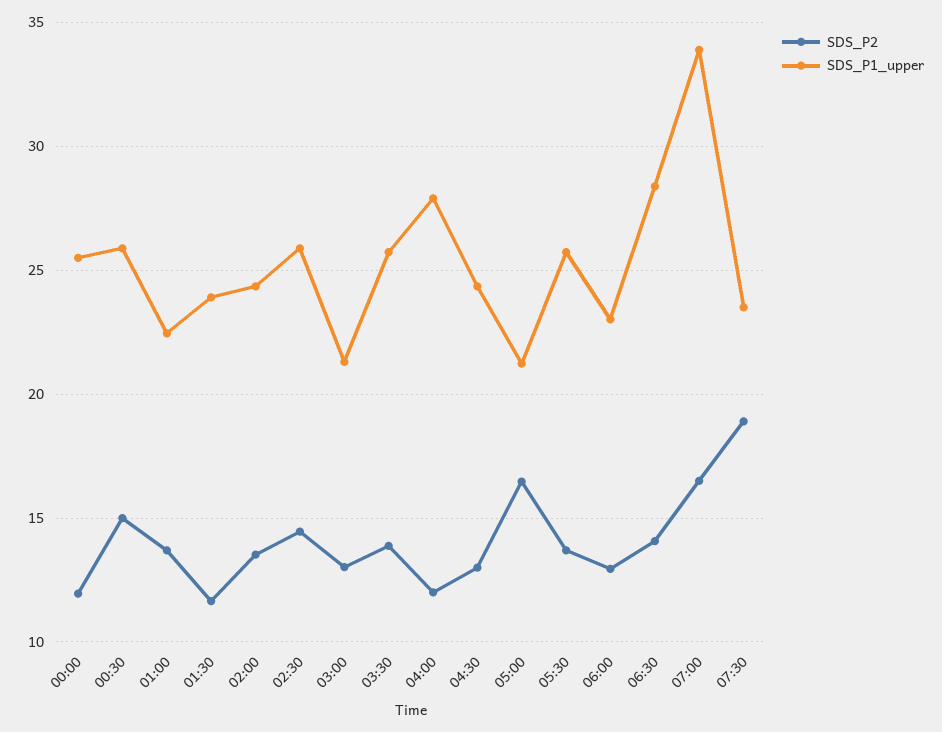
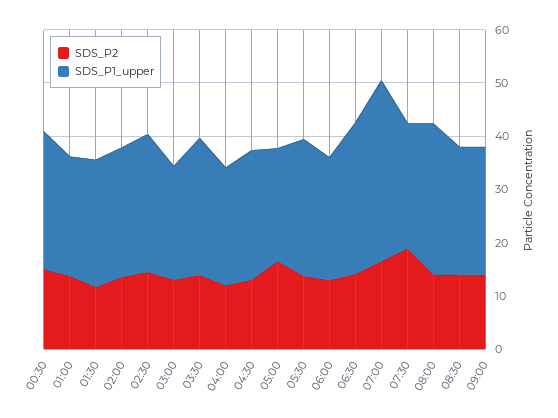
SDS_P2, 00:00: 12 -> none
SDS_P1_upper, 00:00: 25.5 -> none
SDS_P1_upper, 04:00: 28 -> 22
SDS_P2, 08:00: none -> 14
SDS_P1_upper, 08:00: none -> 28
SDS_P2, 08:30: none -> 14
SDS_P1_upper, 08:30: none -> 24
SDS_P2, 09:00: none -> 14
SDS_P1_upper, 09:00: none -> 24

